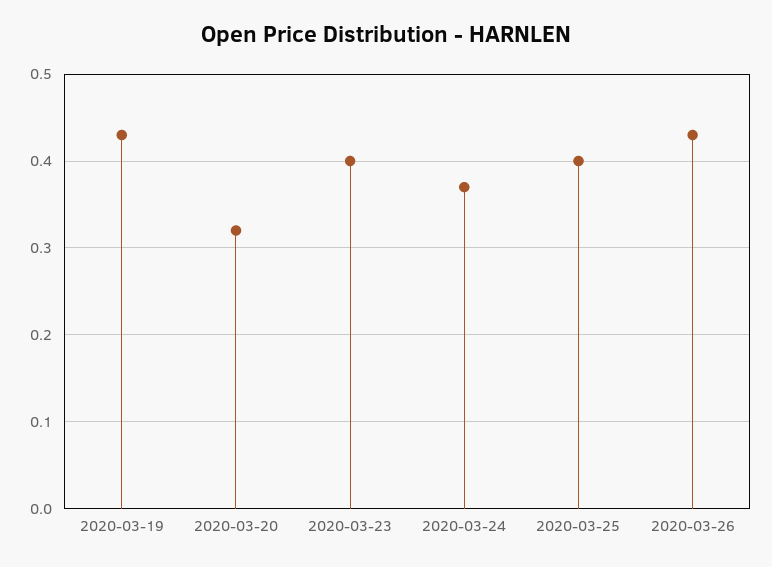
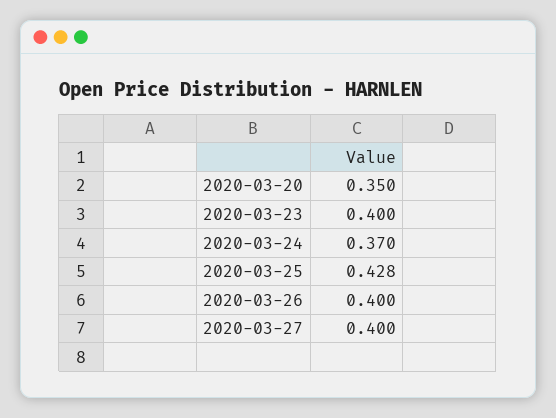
2020-03-19: 0.43 -> none
2020-03-20: 0.32 -> 0.35
2020-03-25: 0.4 -> 0.428
2020-03-26: 0.43 -> 0.4
2020-03-27: none -> 0.4

